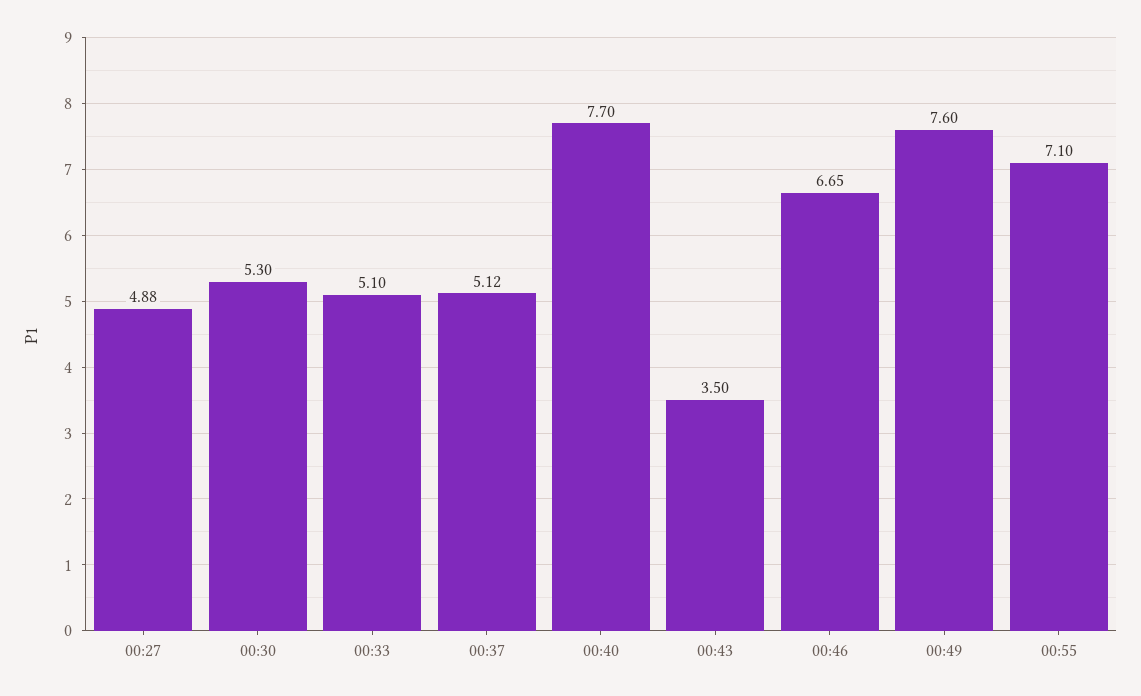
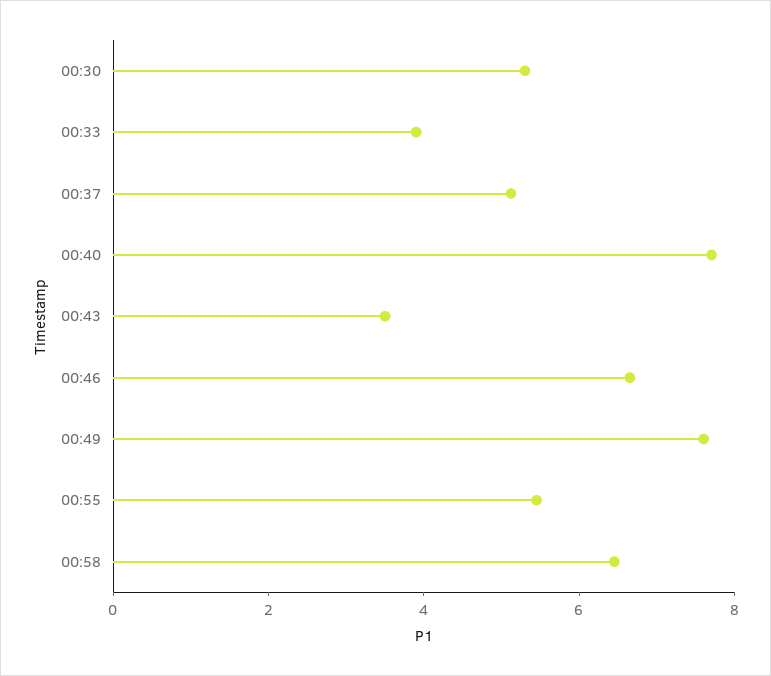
00:27: 4.88 -> none
00:33: 5.1 -> 4
00:55: 7.1 -> 5.5
00:58: none -> 6.5

